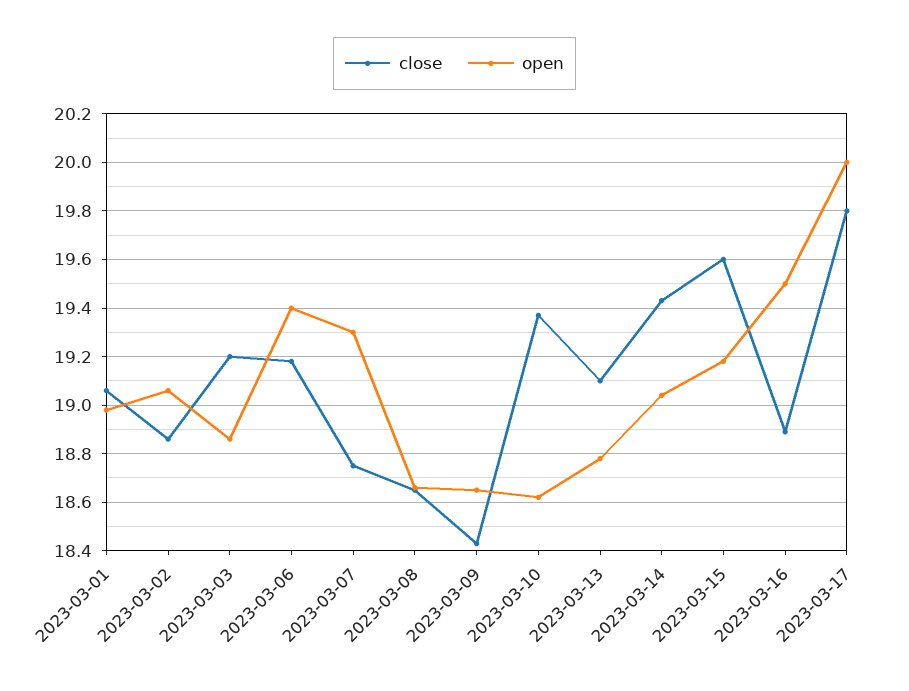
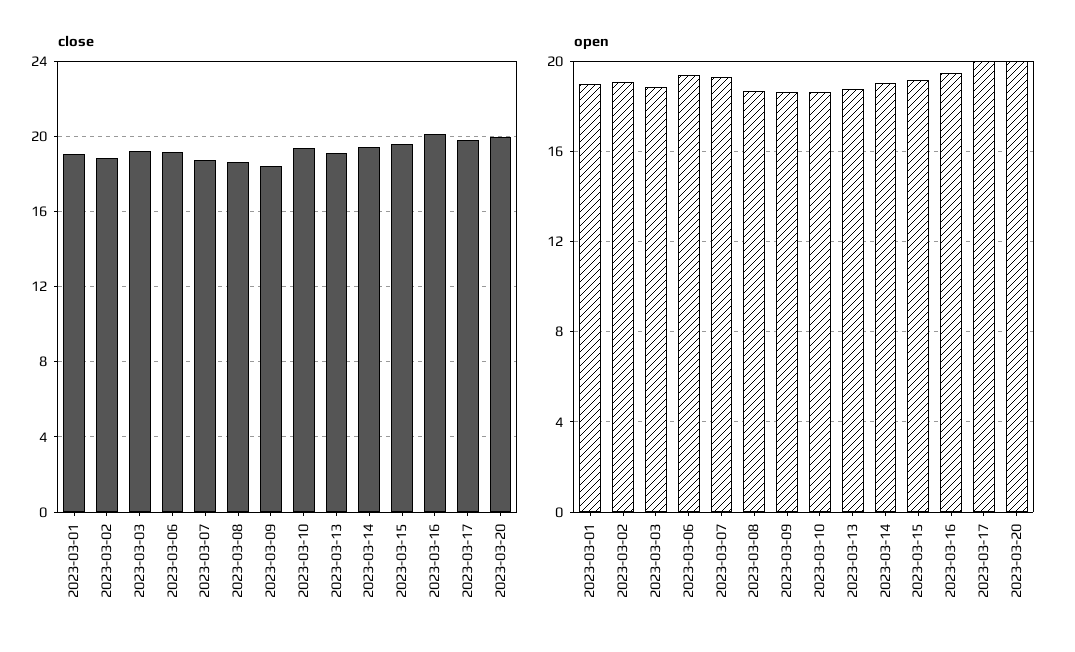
close, 2023-03-16: 18.9 -> 20
close, 2023-03-20: none -> 20
open, 2023-03-20: none -> 20

